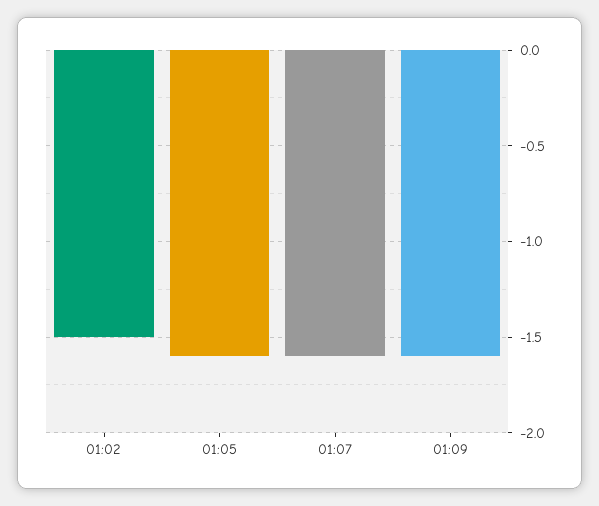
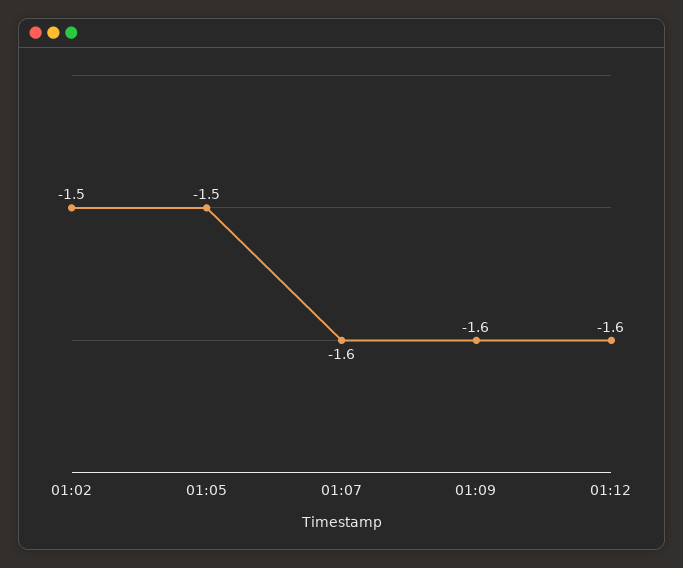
01:05: -1.6 -> -1.5
01:12: none -> -1.6

